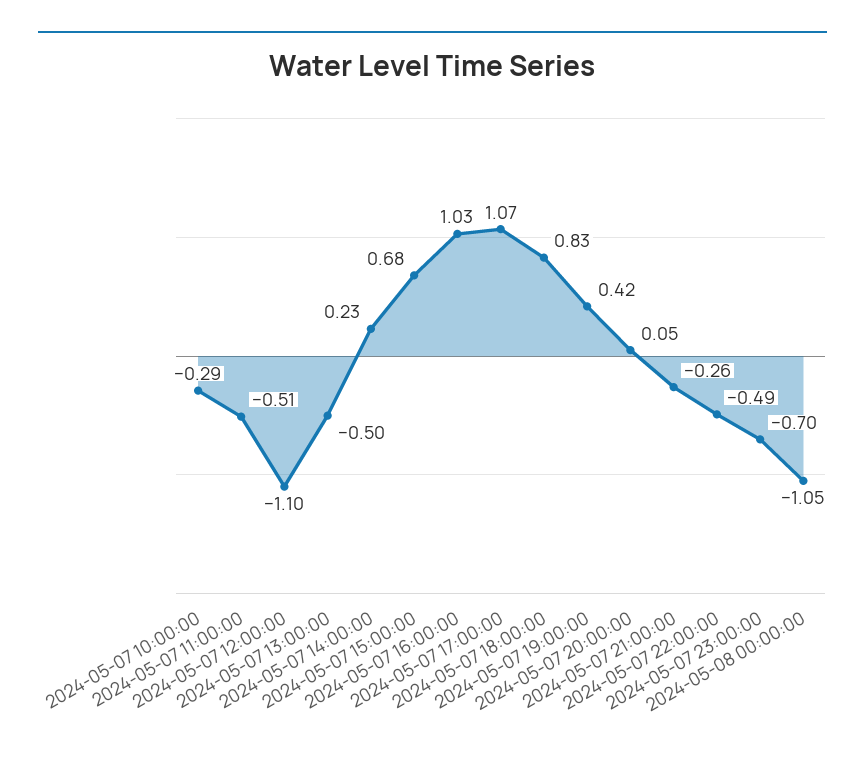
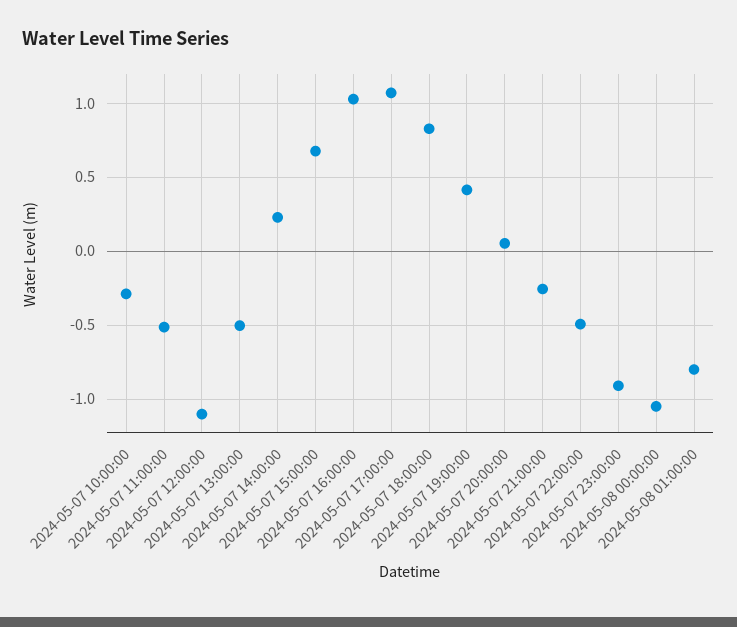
2024-05-07 23:00:00: -0.7 -> -0.9
2024-05-08 01:00:00: none -> -0.8

